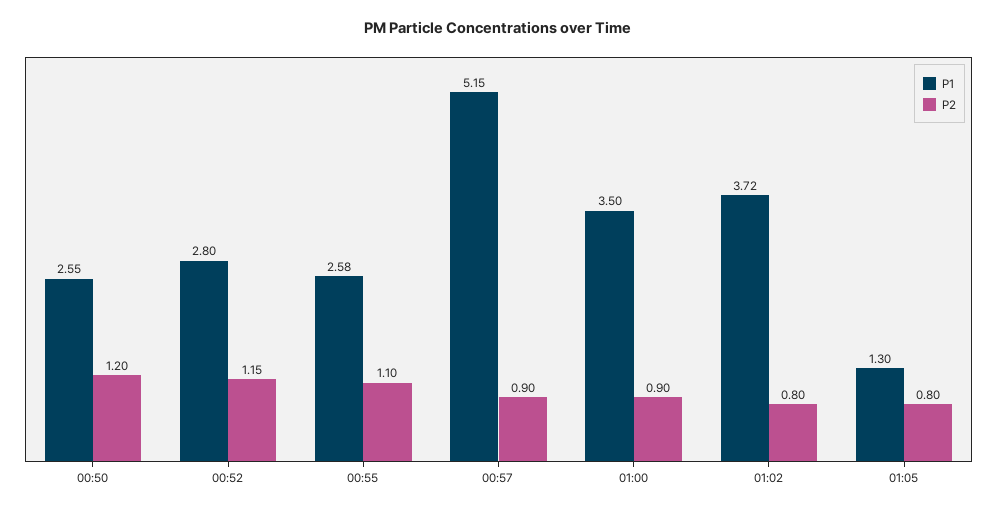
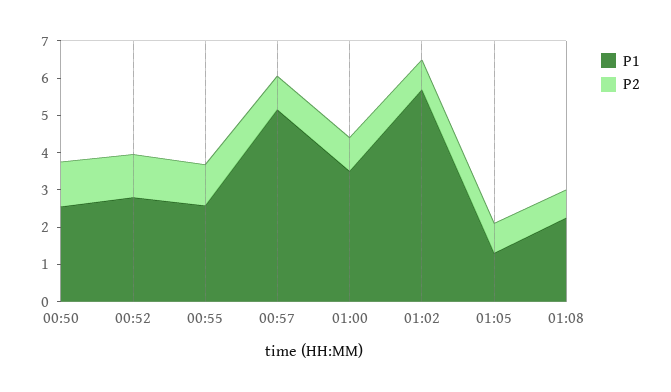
P1, 01:02: 3.72 -> 5.75
P1, 01:08: none -> 2.25
P2, 01:08: none -> 0.75

